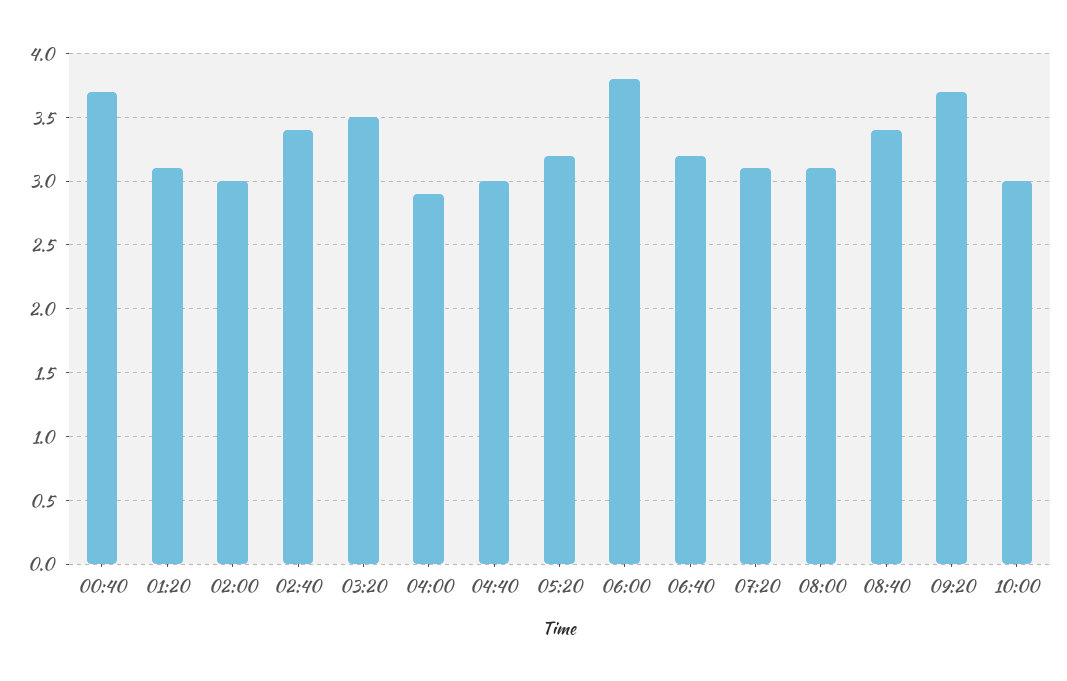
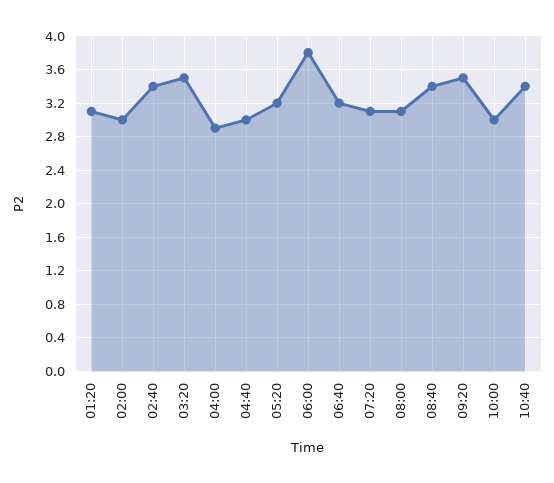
00:40: 3.7 -> none
09:20: 3.7 -> 3.5
10:40: none -> 3.4

